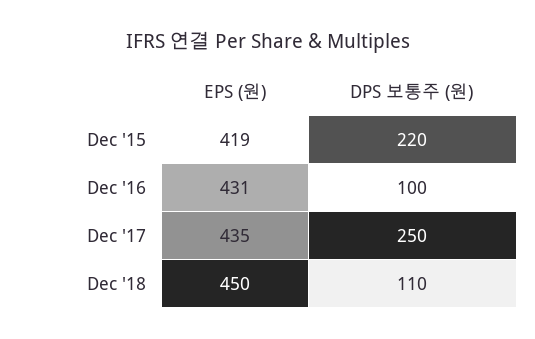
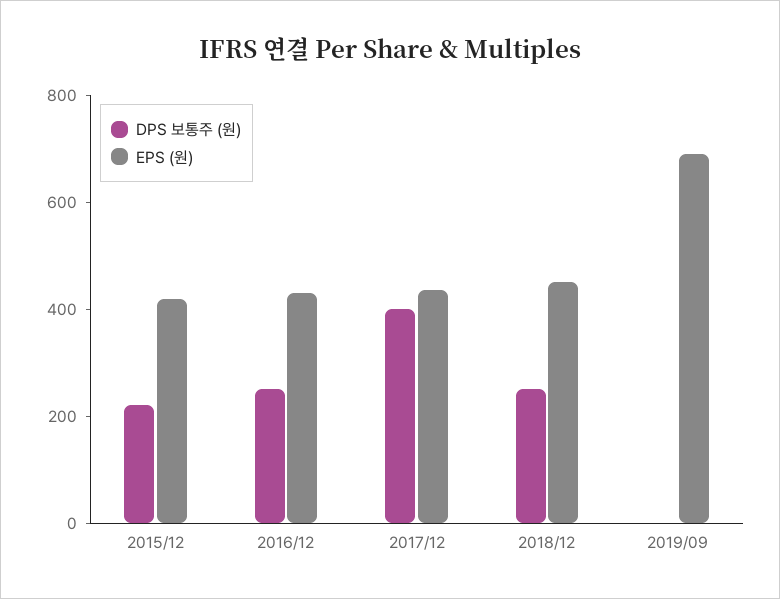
DPS 보통주 (원), Dec '16: 100 -> 250
DPS 보통주 (원), Dec '17: 250 -> 400
DPS 보통주 (원), Dec '18: 110 -> 250
DPS 보통주 (원), 2019/09: none -> 0
EPS (원), 2019/09: none -> 700

